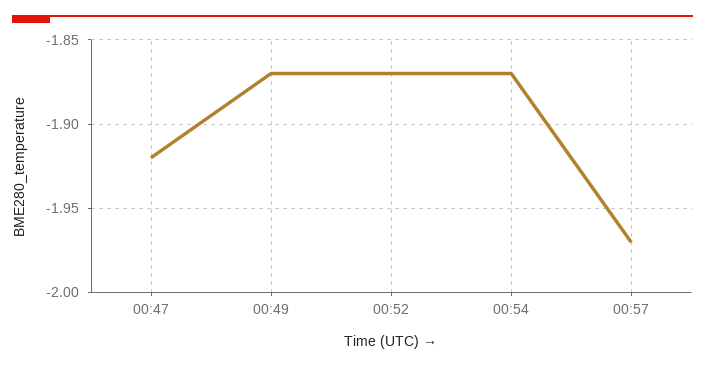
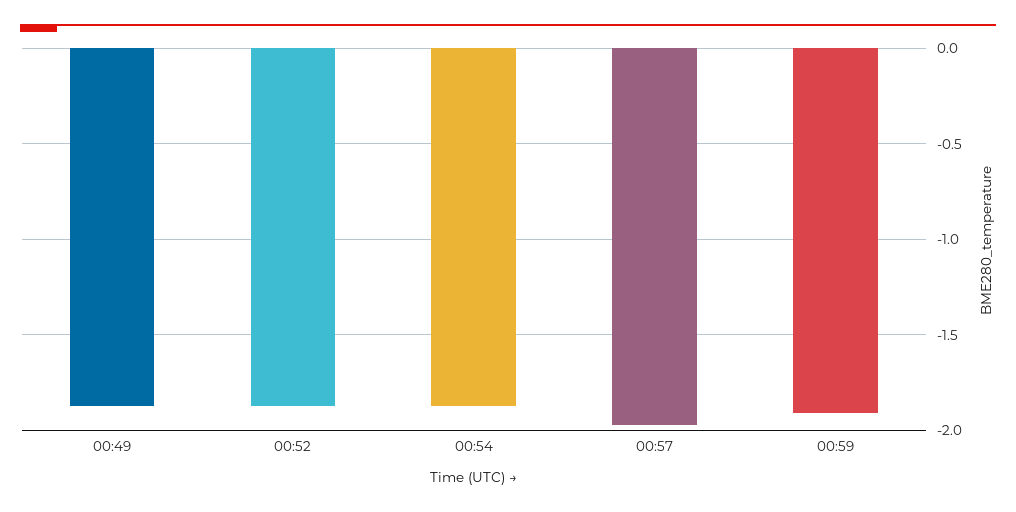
00:47: -1.92 -> none
00:59: none -> -1.9

